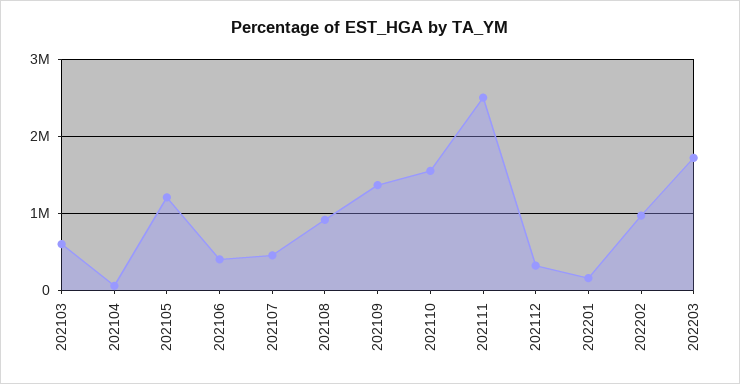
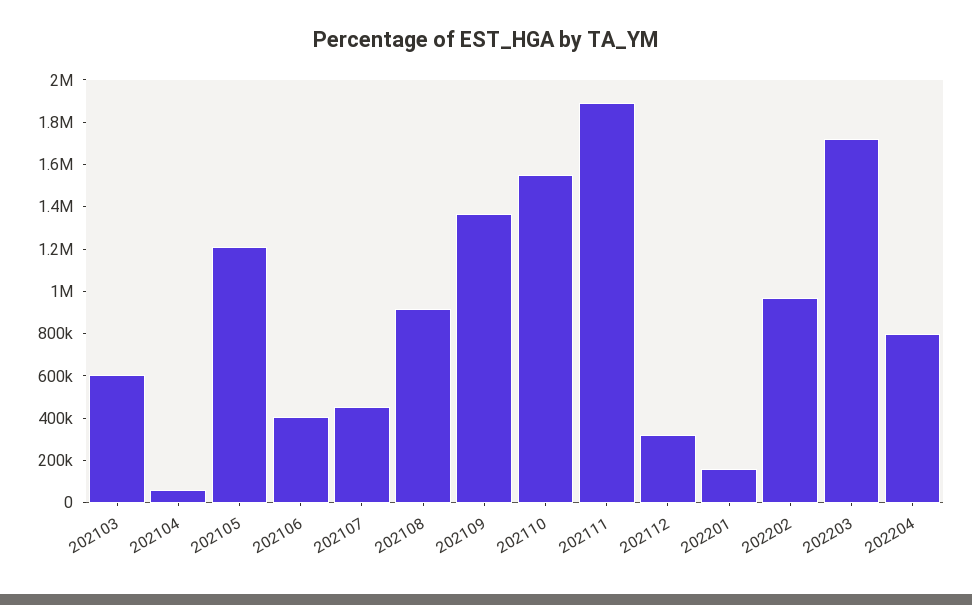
202111: 2500000 -> 1900000
202204: none -> 800000

